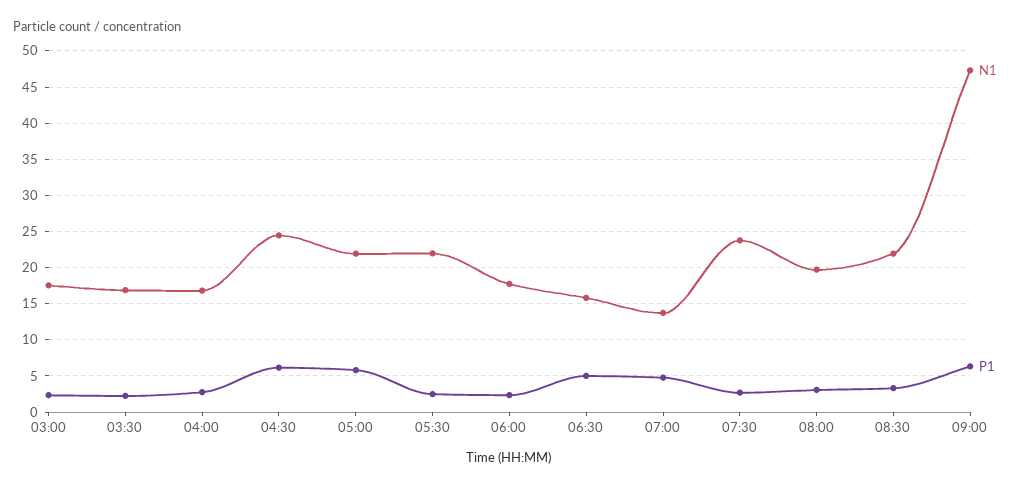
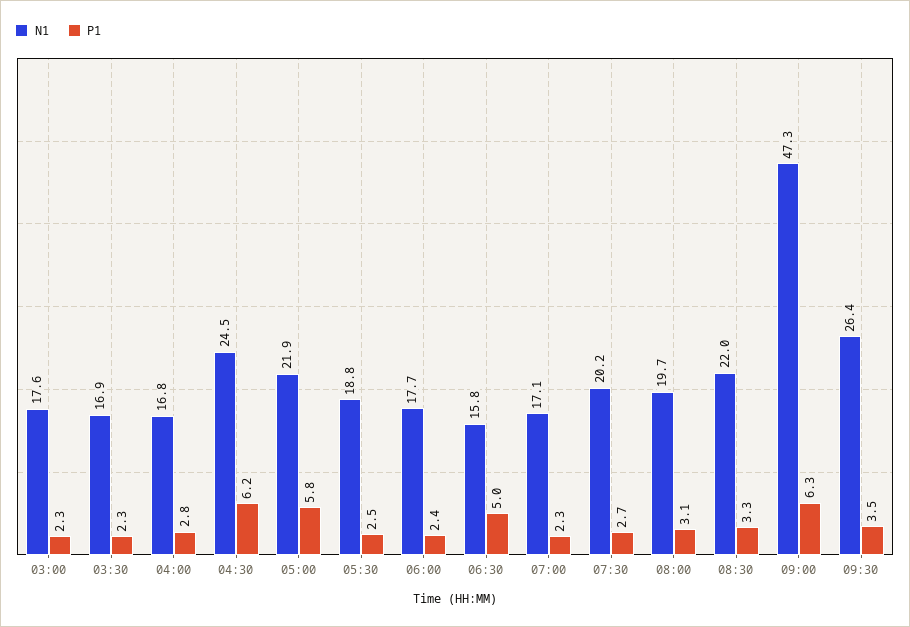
N1, 05:30: 22 -> 18.8
N1, 07:00: 14 -> 17.1
P1, 07:00: 5 -> 2.3
N1, 07:30: 24 -> 20.2
N1, 09:30: none -> 26.4
P1, 09:30: none -> 3.5

